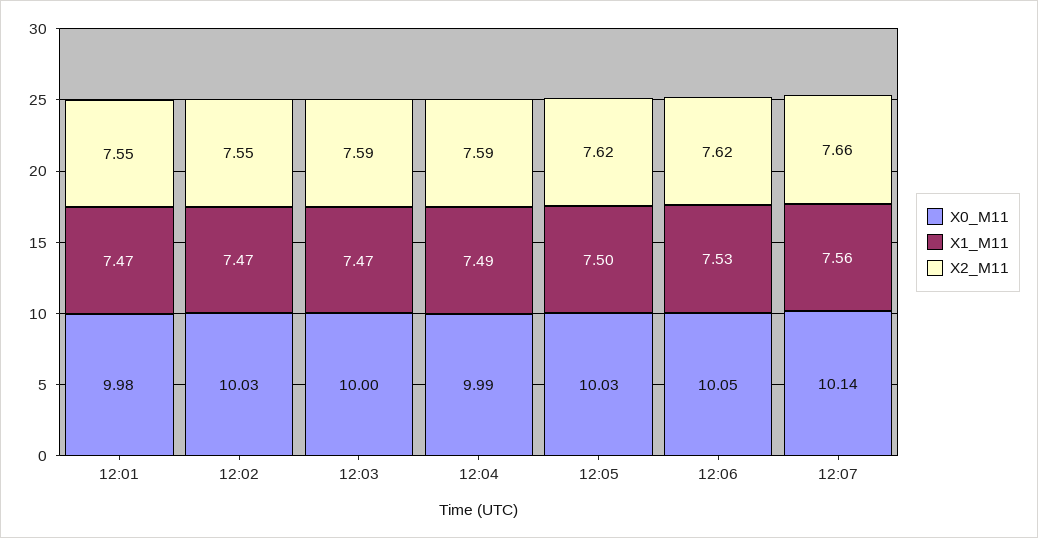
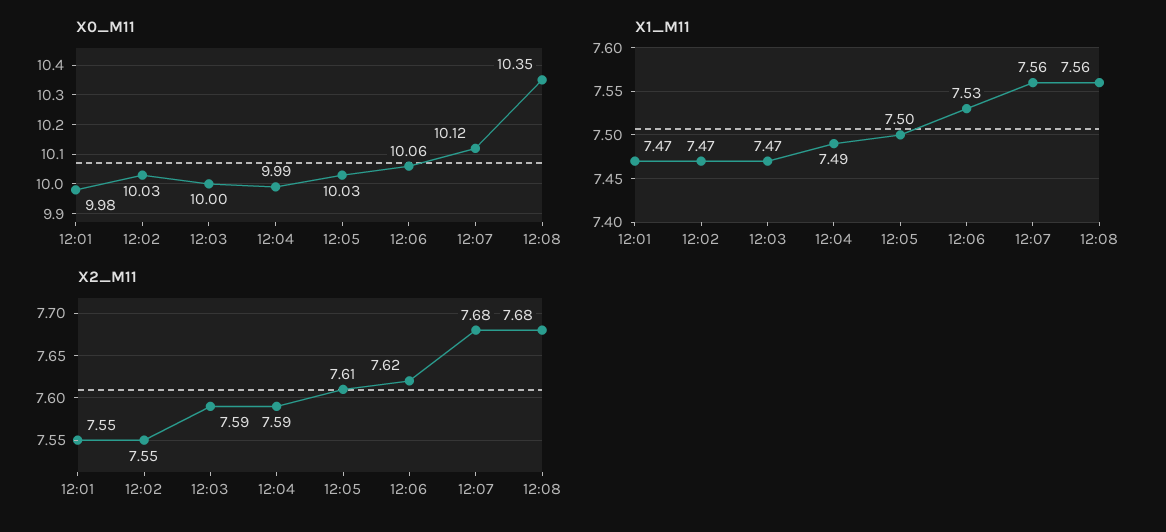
X2_M11, 12:05: 7.62 -> 7.61
X0_M11, 12:06: 10.05 -> 10.06
X0_M11, 12:07: 10.14 -> 10.12
X2_M11, 12:07: 7.66 -> 7.68
X0_M11, 12:08: none -> 10.35
X1_M11, 12:08: none -> 7.56
X2_M11, 12:08: none -> 7.68

